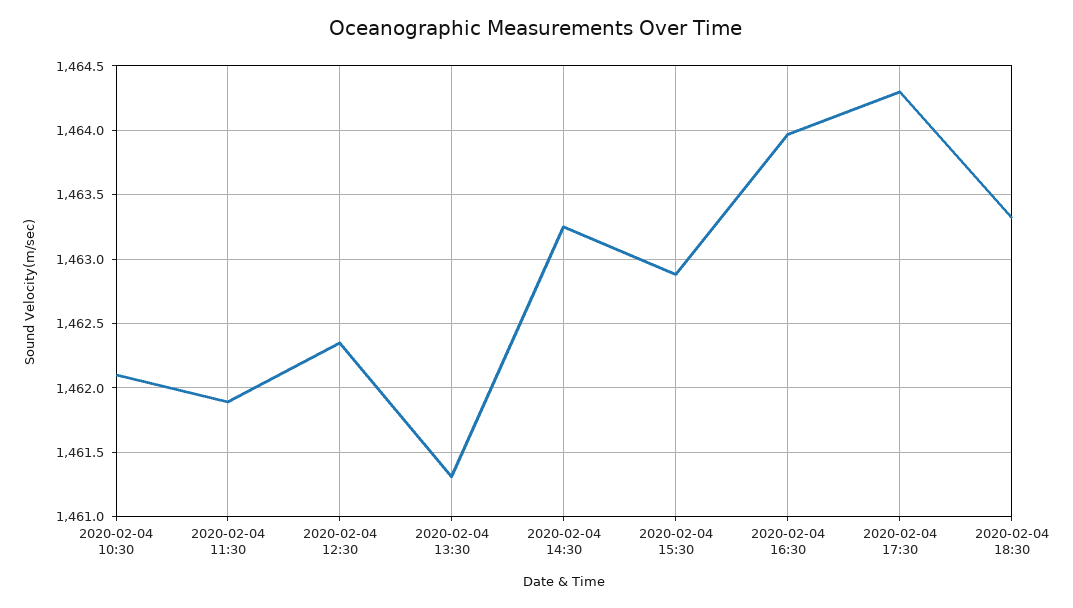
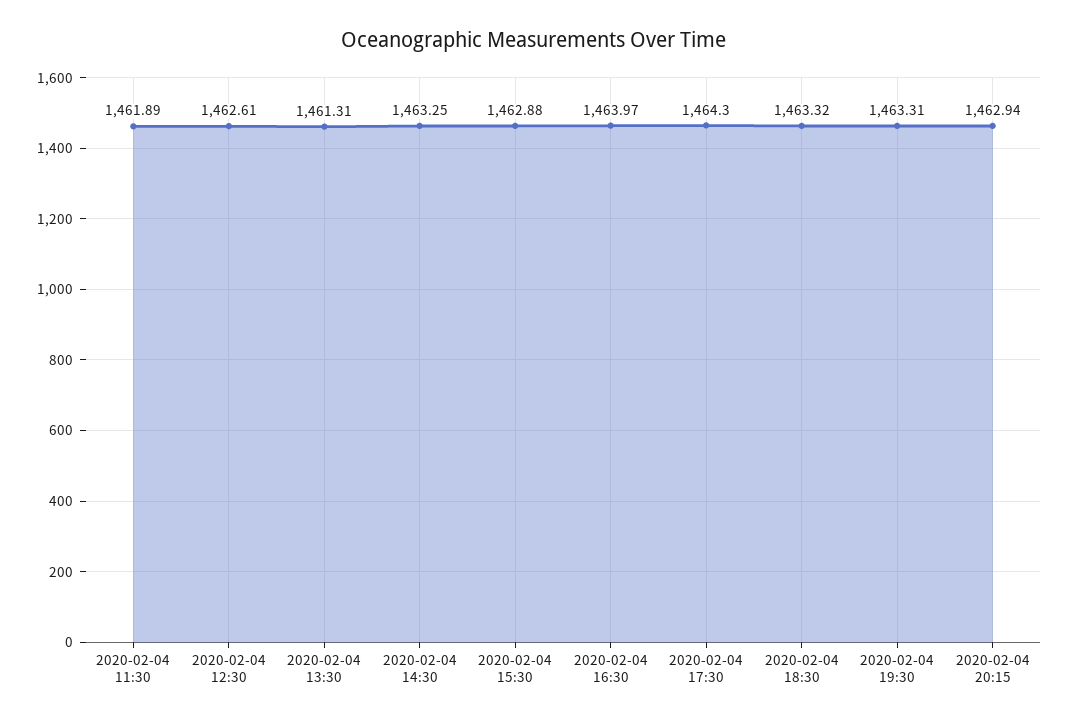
2020-02-04 10:30: 1462.1 -> none
2020-02-04 12:30: 1462.35 -> 1462.61
2020-02-04 19:30: none -> 1463.31
2020-02-04 20:15: none -> 1462.94

